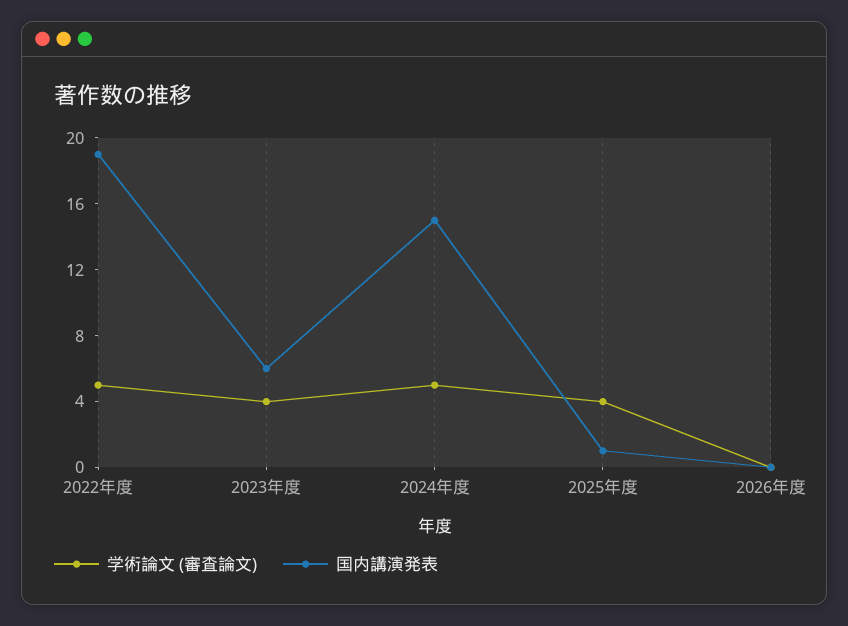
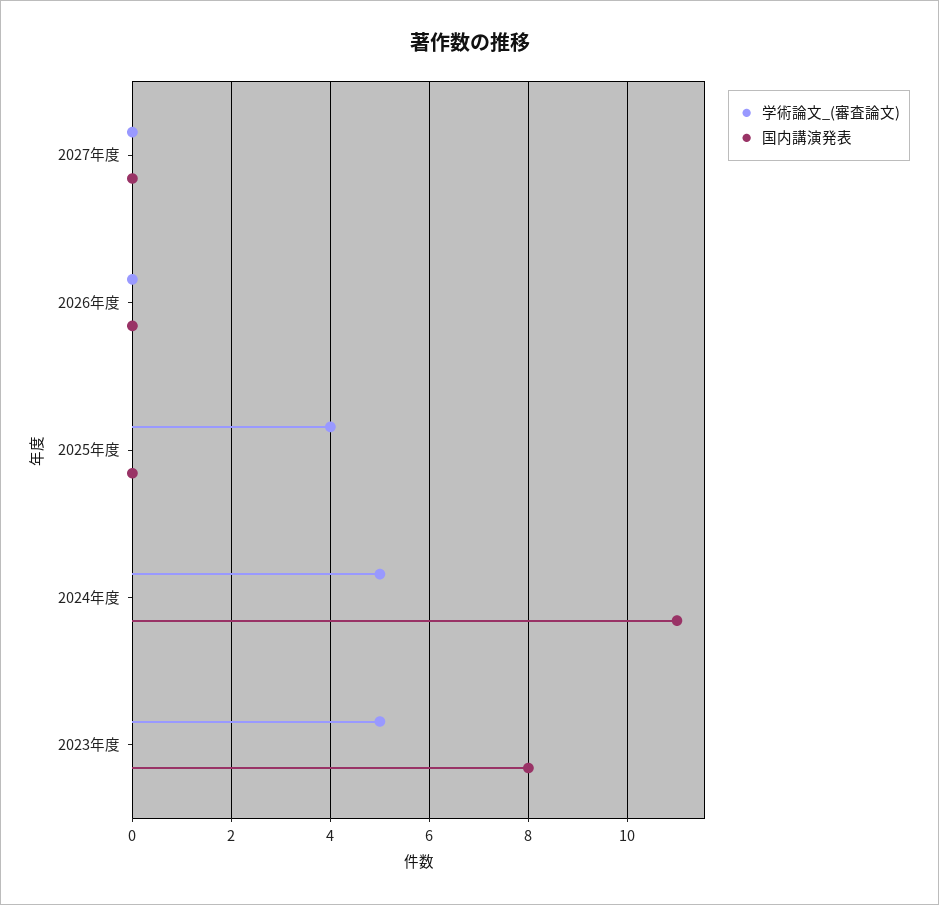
学術論文 (審査論文), 2022年度: 5 -> none
国内講演発表, 2022年度: 19 -> none
学術論文 (審査論文), 2023年度: 4 -> 5
国内講演発表, 2023年度: 6 -> 8
国内講演発表, 2024年度: 15 -> 11
国内講演発表, 2025年度: 1 -> 0
学術論文 (審査論文), 2027年度: none -> 0
国内講演発表, 2027年度: none -> 0

